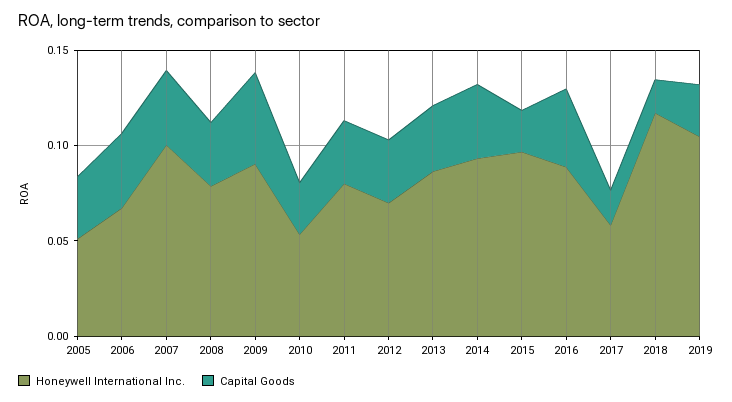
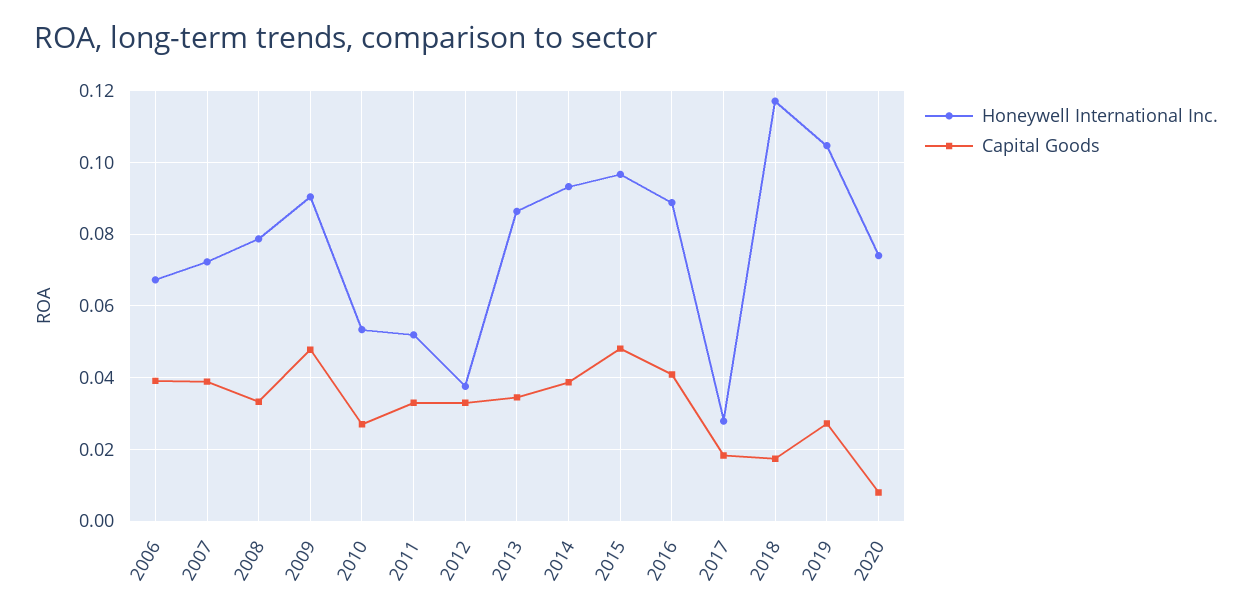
Honeywell International Inc., 2005: 0.05 -> none
Capital Goods, 2005: 0.03 -> none
Honeywell International Inc., 2007: 0.1 -> 0.072
Honeywell International Inc., 2011: 0.08 -> 0.052
Honeywell International Inc., 2012: 0.07 -> 0.038
Capital Goods, 2015: 0.02 -> 0.048
Honeywell International Inc., 2017: 0.06 -> 0.028
Honeywell International Inc., 2020: none -> 0.074
Capital Goods, 2020: none -> 0.008

